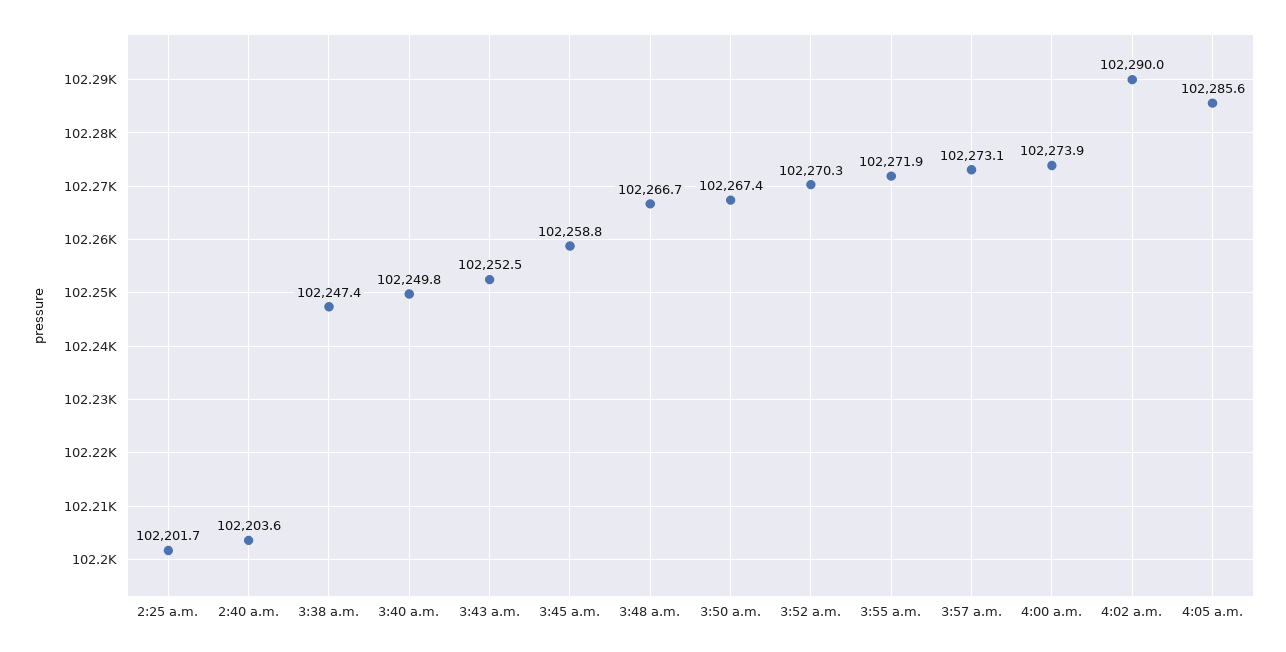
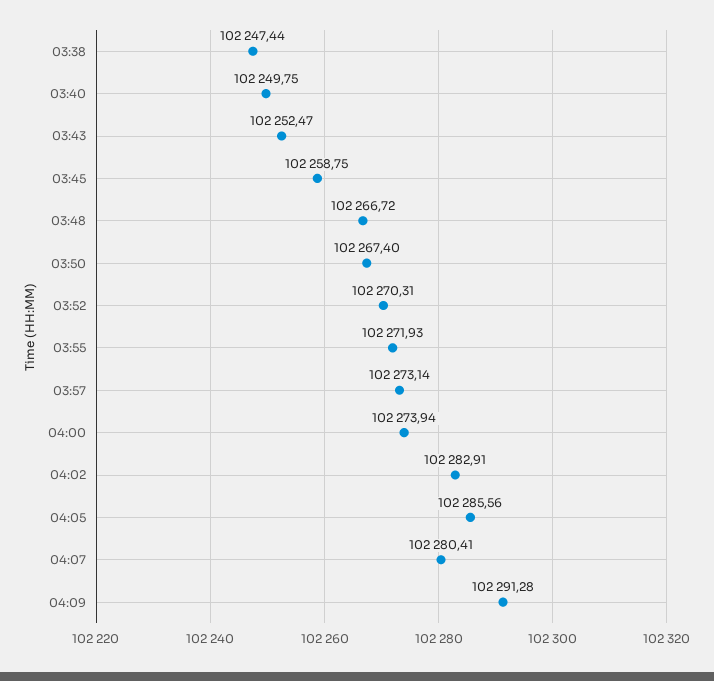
2:25 a.m.: 102201.7 -> none
2:40 a.m.: 102203.6 -> none
4:02 a.m.: 102290 -> 102282.91
04:07: none -> 102280.41
04:09: none -> 102291.28

